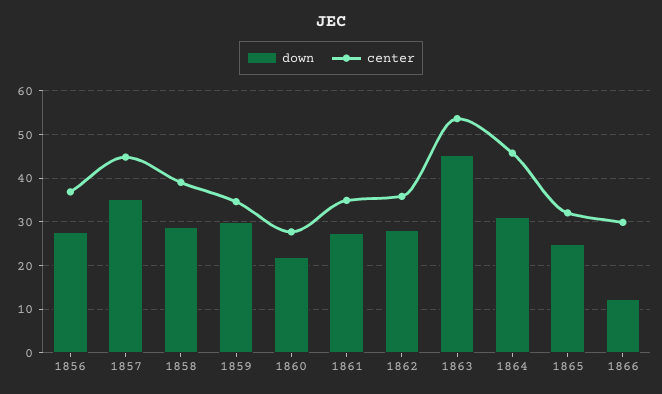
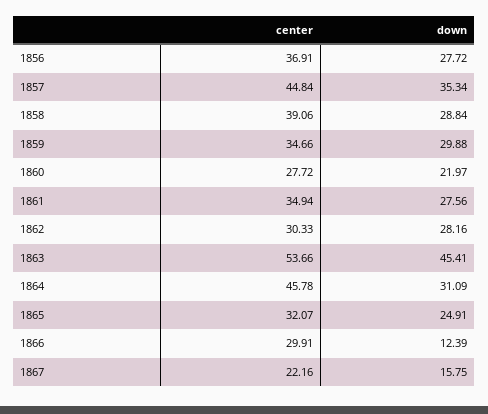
center, 1862: 36 -> 30.33
center, 1867: none -> 22.16
down, 1867: none -> 15.75

